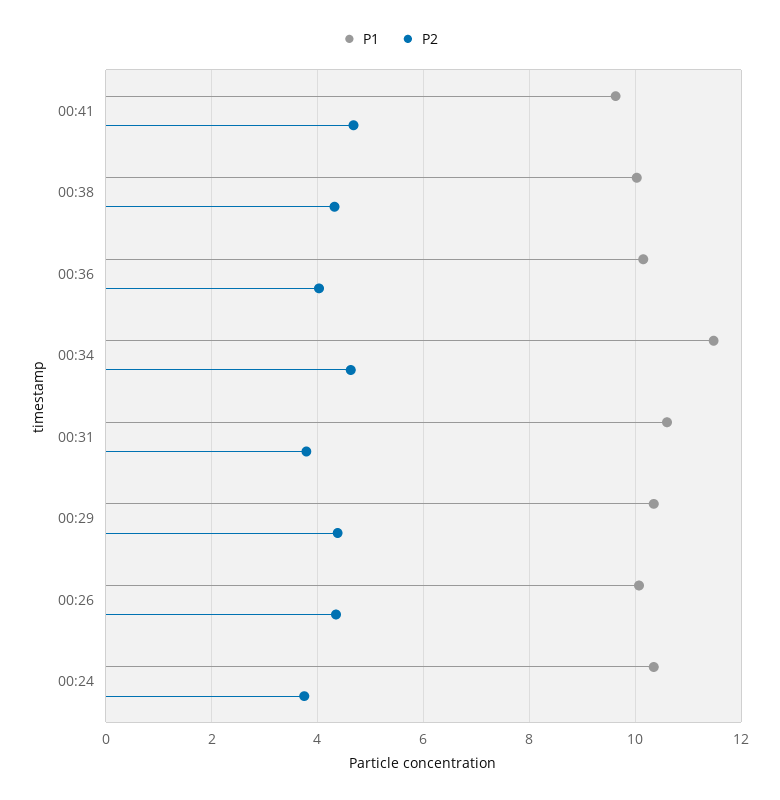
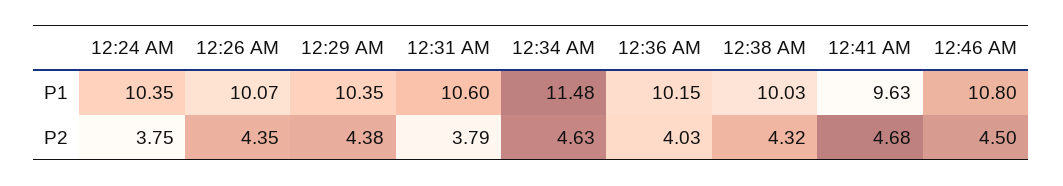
P1, 12:46 AM: none -> 10.8
P2, 12:46 AM: none -> 4.5

